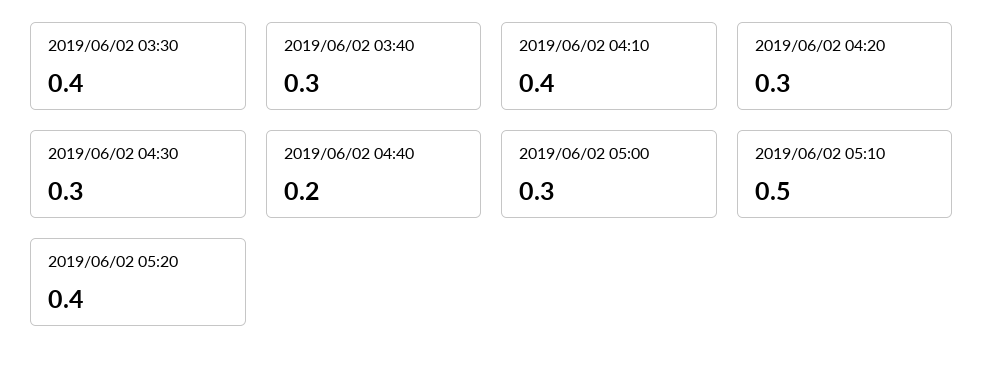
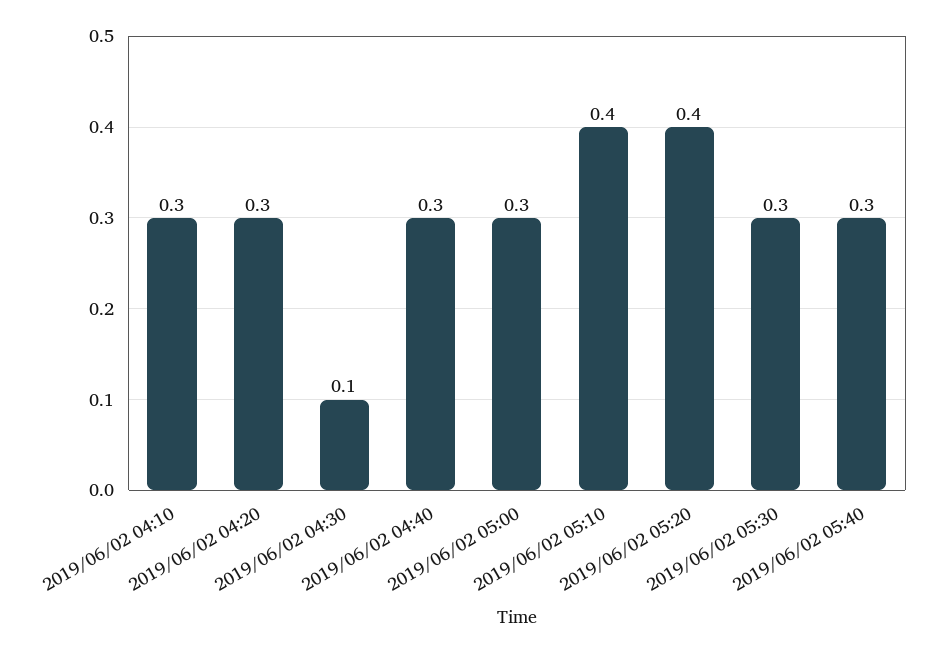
2019/06/02 03:30: 0.4 -> none
2019/06/02 03:40: 0.3 -> none
2019/06/02 04:10: 0.4 -> 0.3
2019/06/02 04:30: 0.3 -> 0.1
2019/06/02 04:40: 0.2 -> 0.3
2019/06/02 05:10: 0.5 -> 0.4
2019/06/02 05:30: none -> 0.3
2019/06/02 05:40: none -> 0.3

